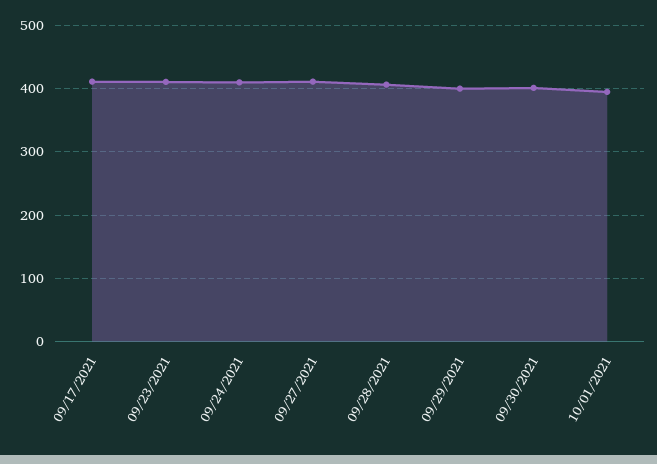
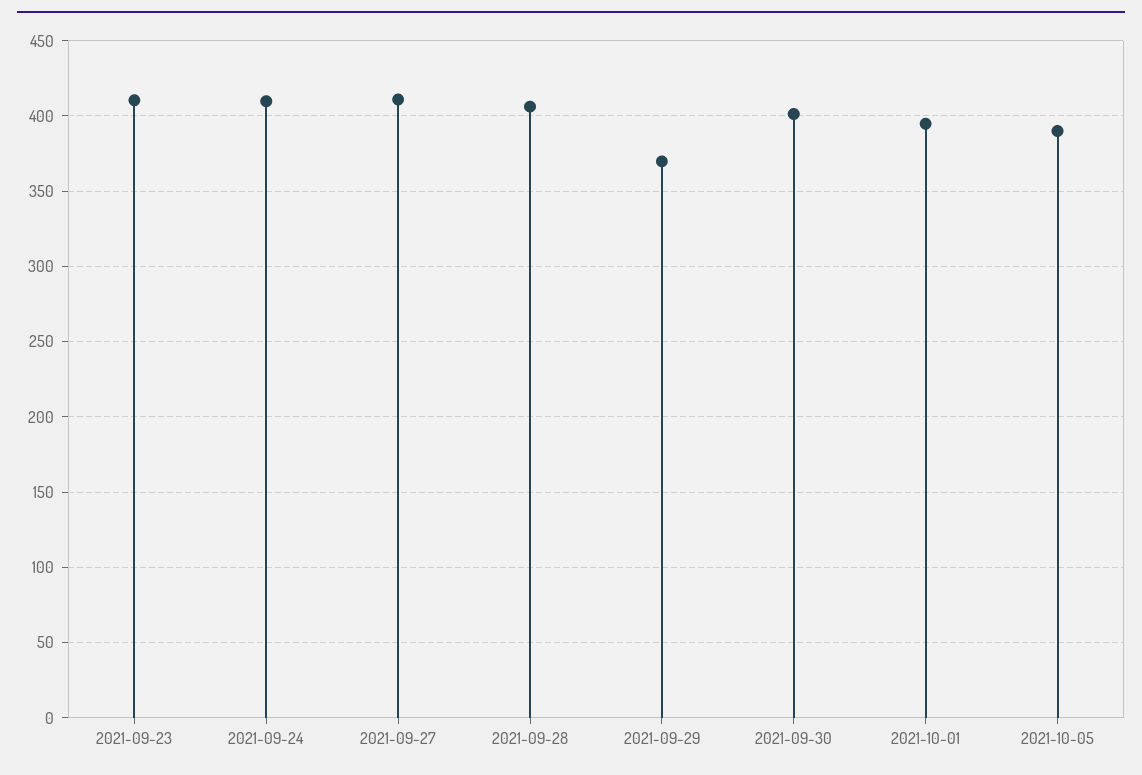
09/17/2021: 410 -> none
09/29/2021: 400 -> 370
2021-10-05: none -> 390

